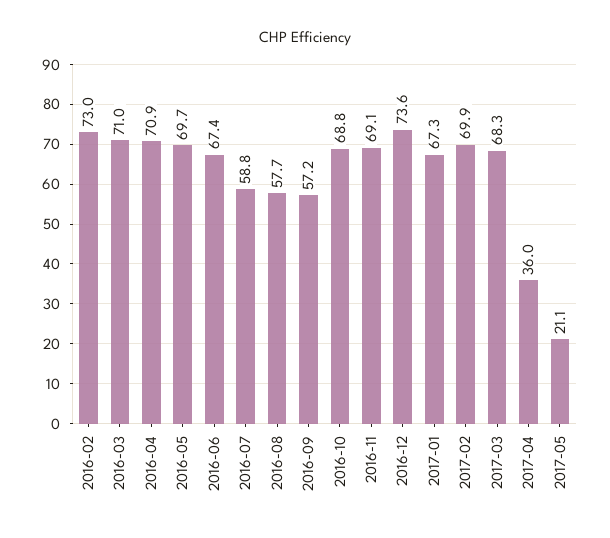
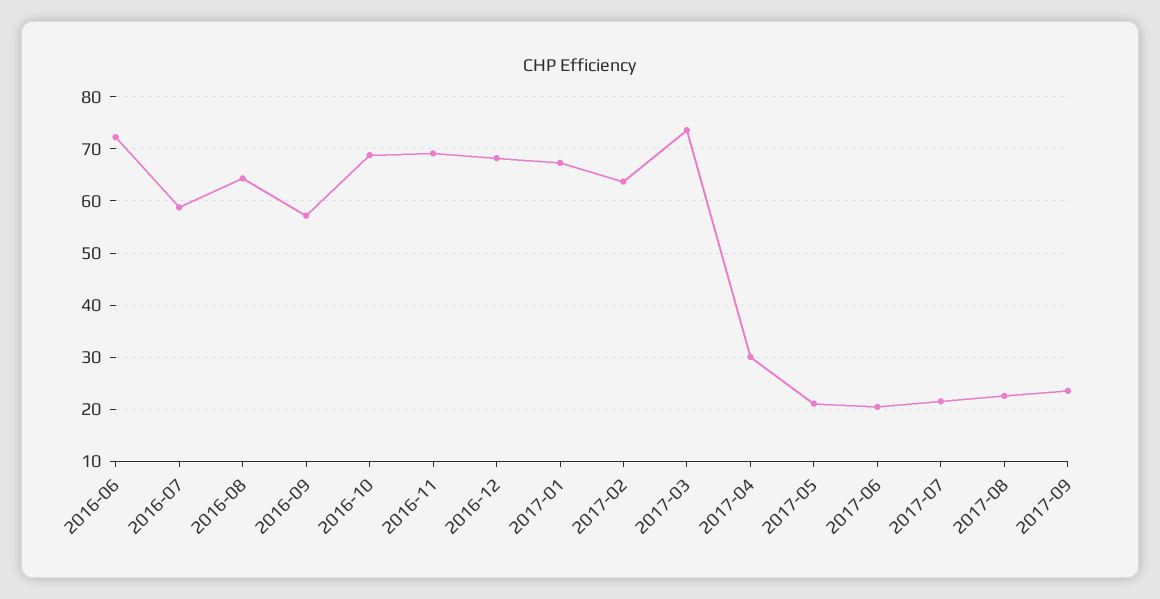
2016-02: 73 -> none
2016-03: 71 -> none
2016-04: 70.9 -> none
2016-05: 69.7 -> none
2016-06: 67.4 -> 72
2016-08: 57.7 -> 64
2016-12: 73.6 -> 68
2017-02: 69.9 -> 64
2017-03: 68.3 -> 74
2017-04: 36 -> 30
2017-06: none -> 20
2017-07: none -> 22
2017-08: none -> 22
2017-09: none -> 24

